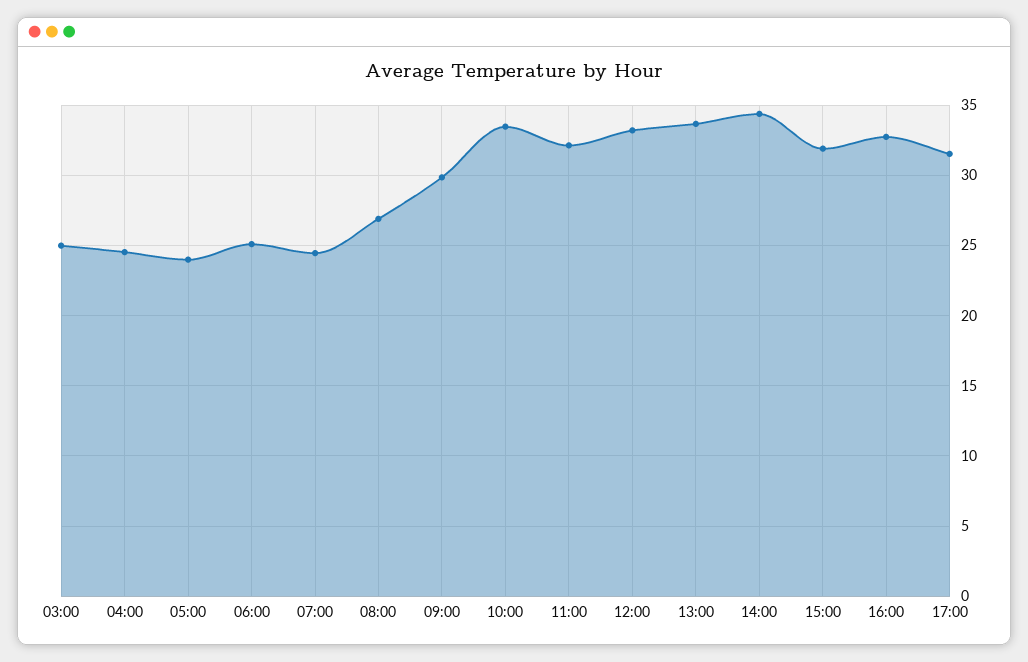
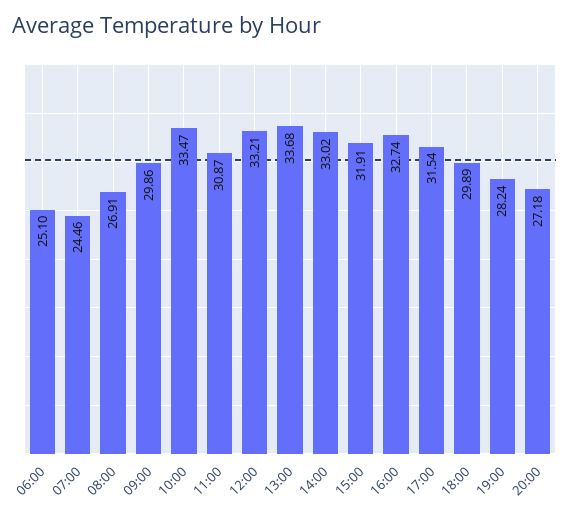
03:00: 25 -> none
04:00: 24.5 -> none
05:00: 24 -> none
11:00: 32 -> 30.87
14:00: 34.5 -> 33.02
18:00: none -> 29.89
19:00: none -> 28.24
20:00: none -> 27.18

